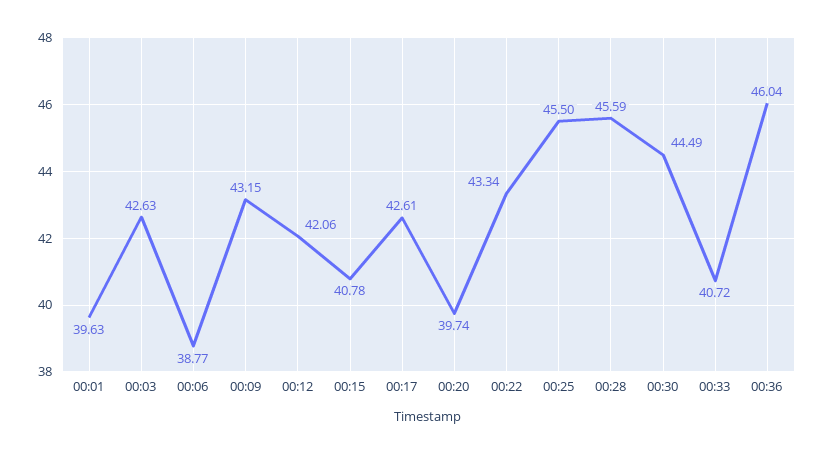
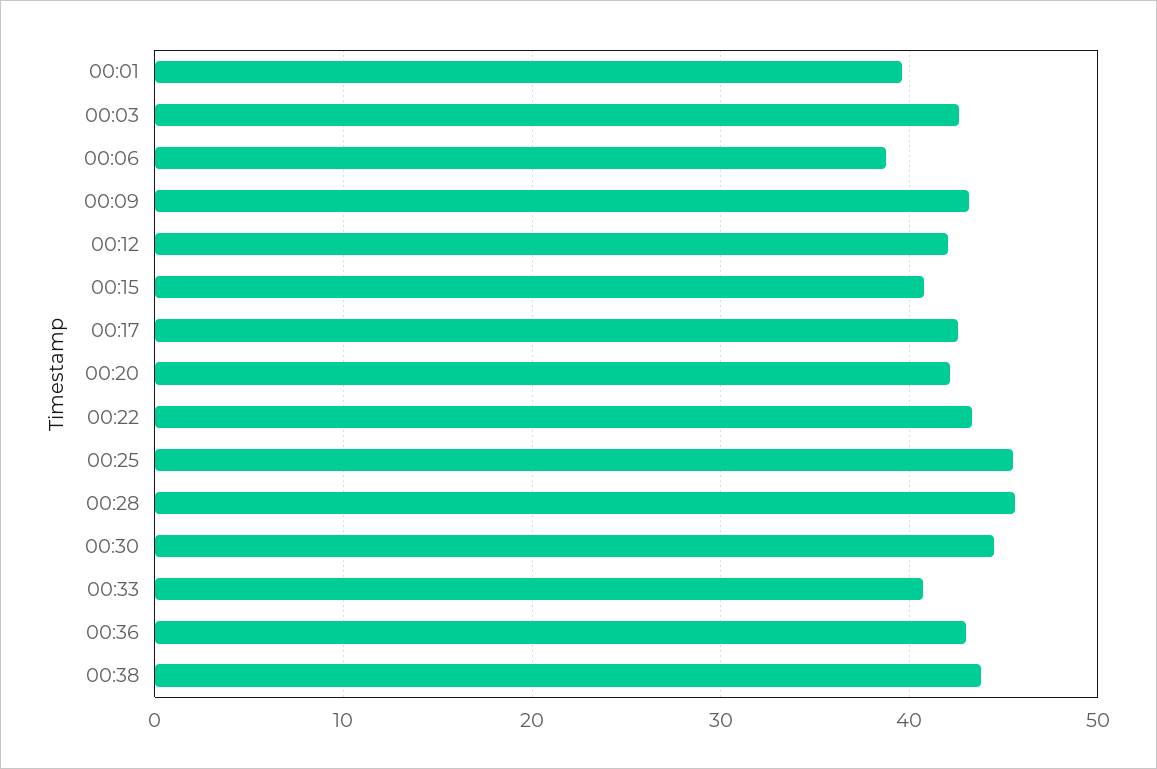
00:20: 39.74 -> 42
00:36: 46.04 -> 43
00:38: none -> 44

